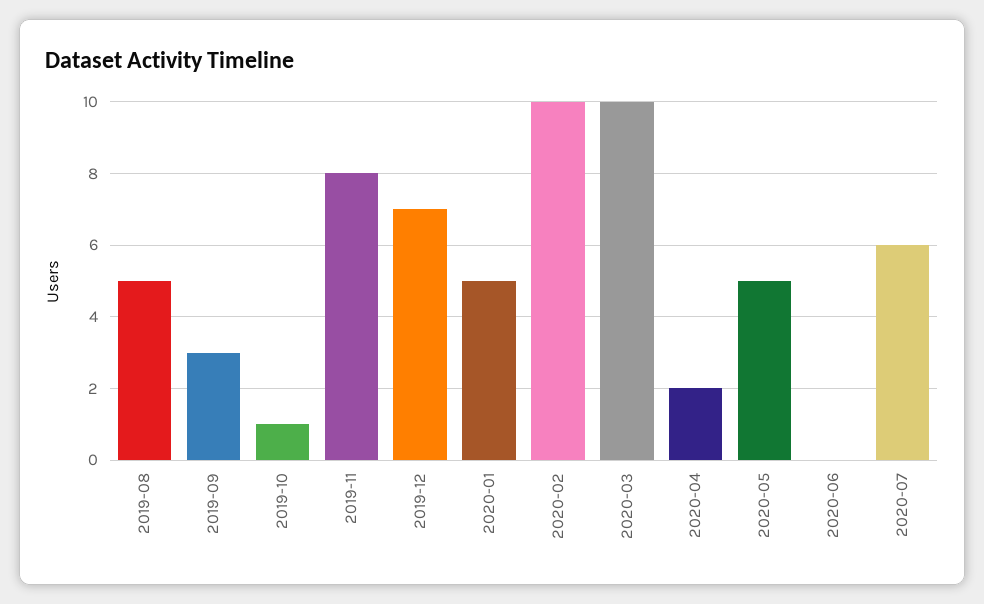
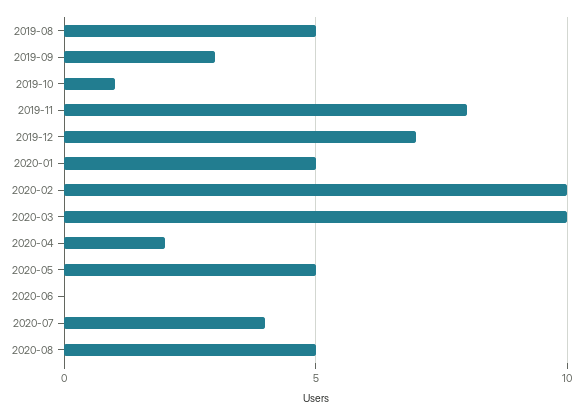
2020-07: 6 -> 4
2020-08: none -> 5

